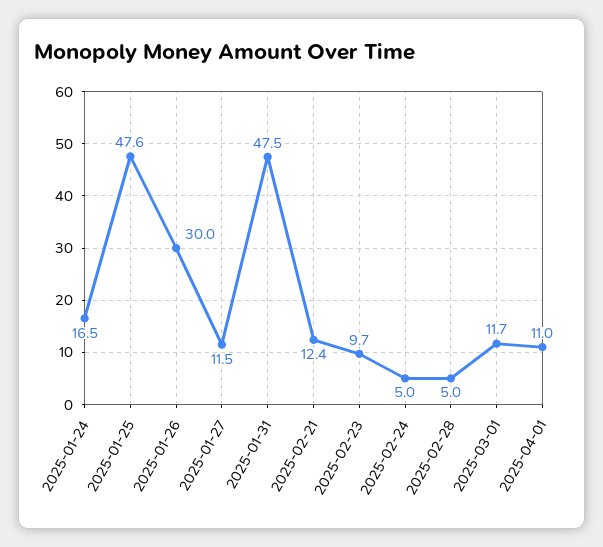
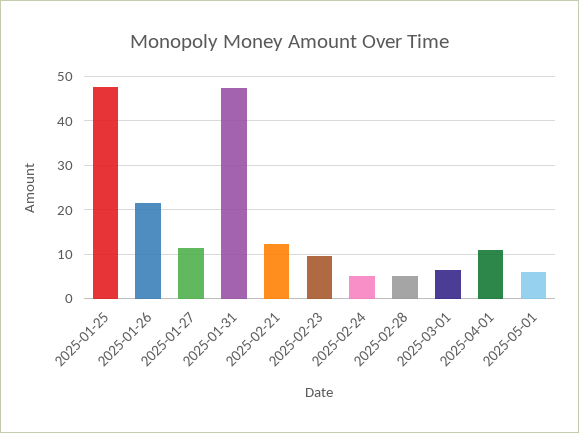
2025-01-24: 16.5 -> none
2025-01-26: 30 -> 22
2025-03-01: 11.7 -> 6
2025-05-01: none -> 6

